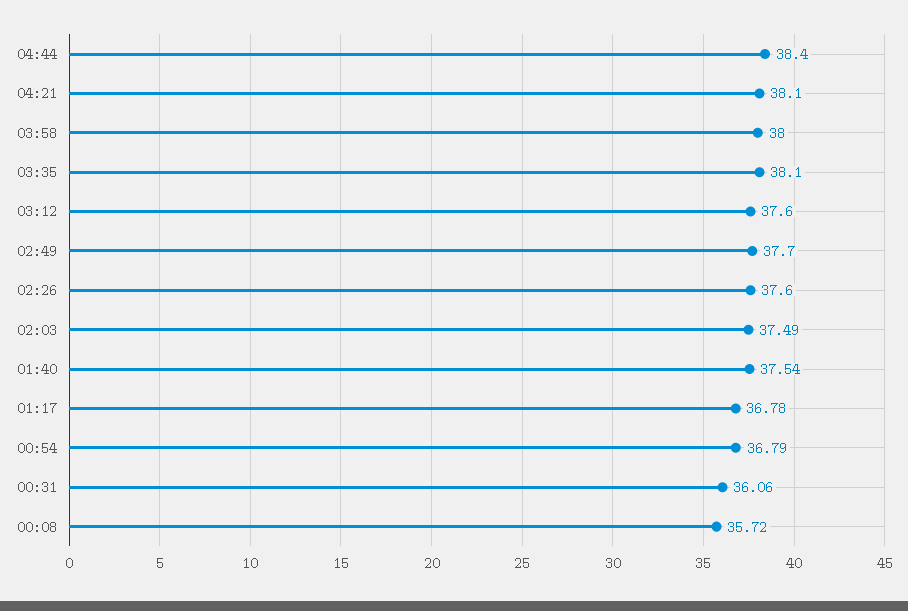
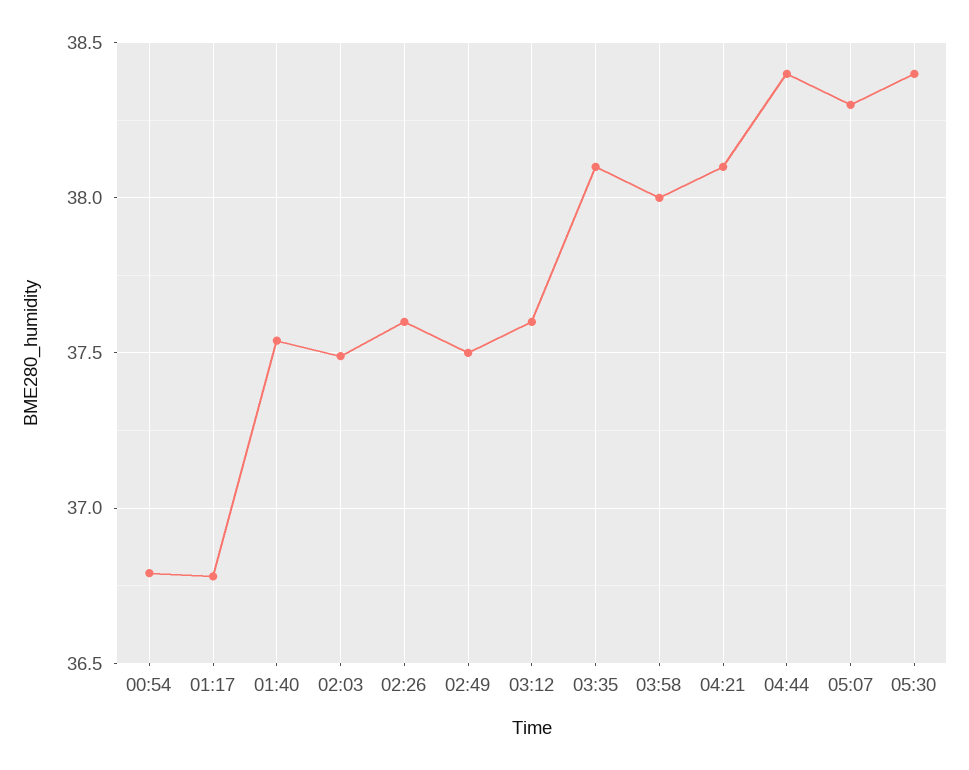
02:49: 37.7 -> 37.5
00:31: 36.06 -> none
00:08: 35.72 -> none
05:07: none -> 38.3
05:30: none -> 38.4

